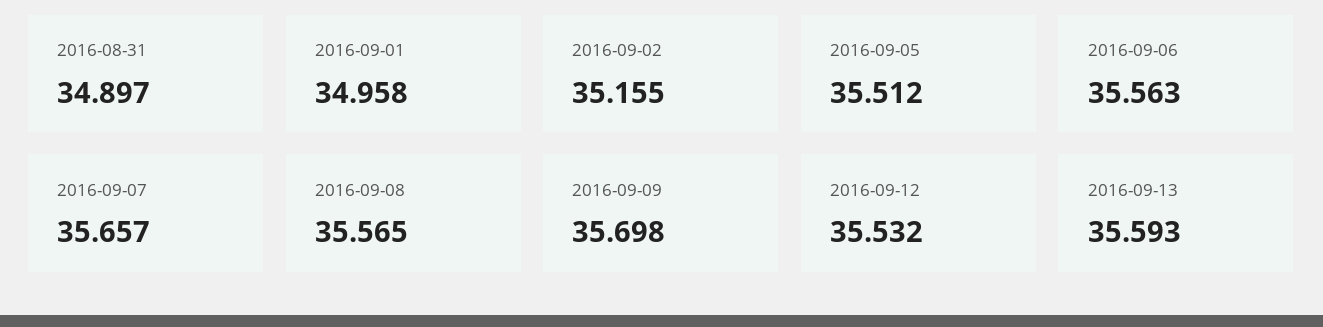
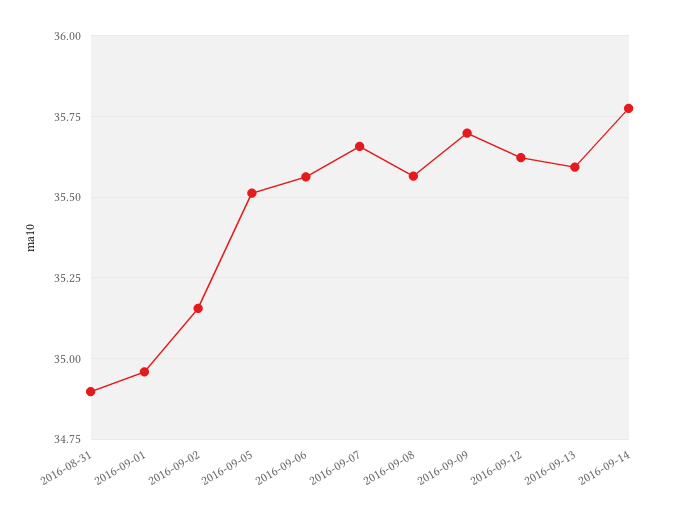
2016-09-12: 35.532 -> 35.625
2016-09-14: none -> 35.775

